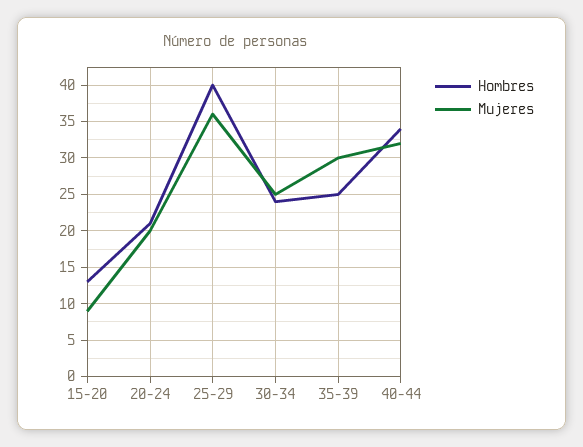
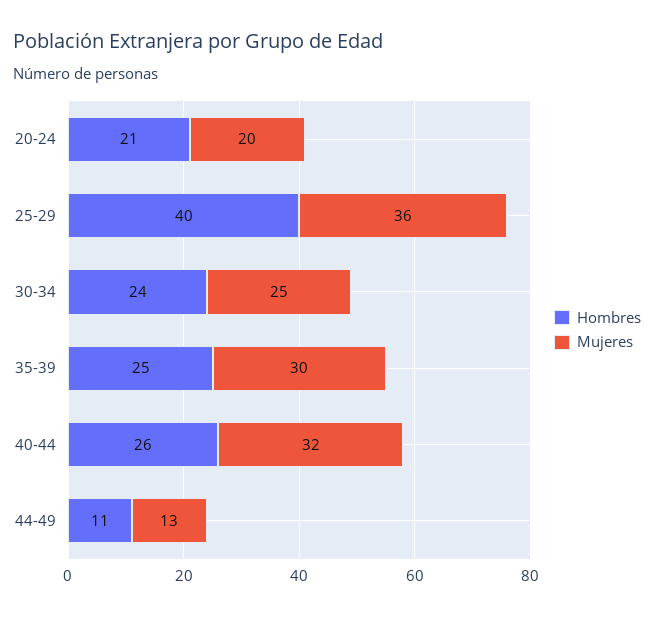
Hombres, 15-20: 13 -> none
Mujeres, 15-20: 9 -> none
Hombres, 40-44: 34 -> 26
Hombres, 44-49: none -> 11
Mujeres, 44-49: none -> 13

